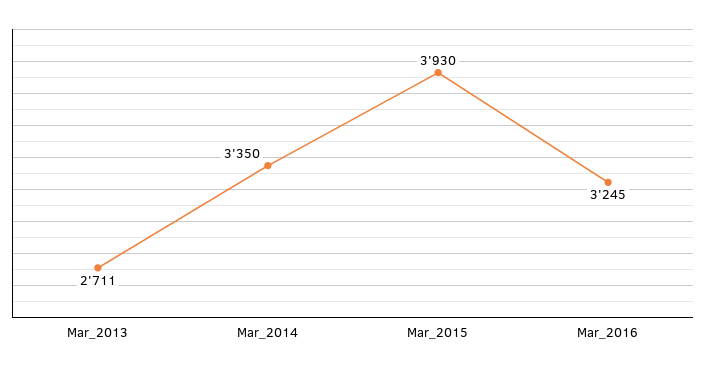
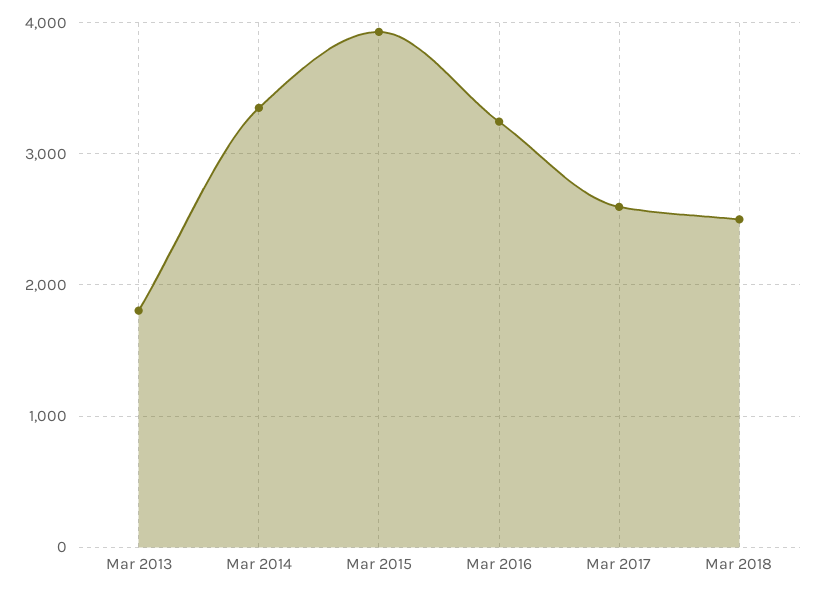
Mar_2013: 2711 -> 1800
Mar 2017: none -> 2600
Mar 2018: none -> 2500

